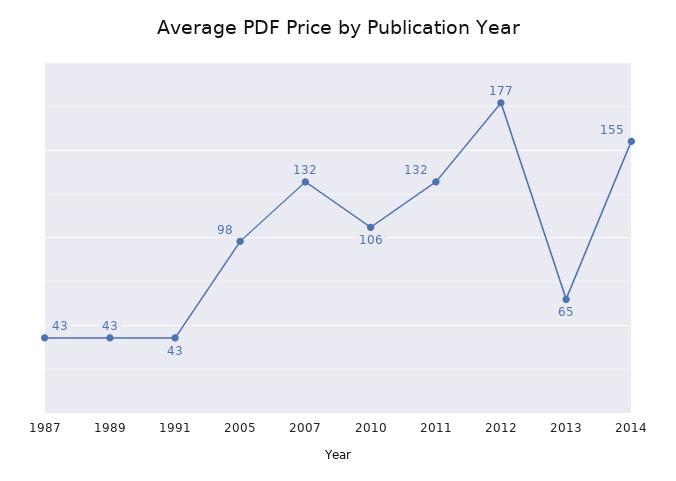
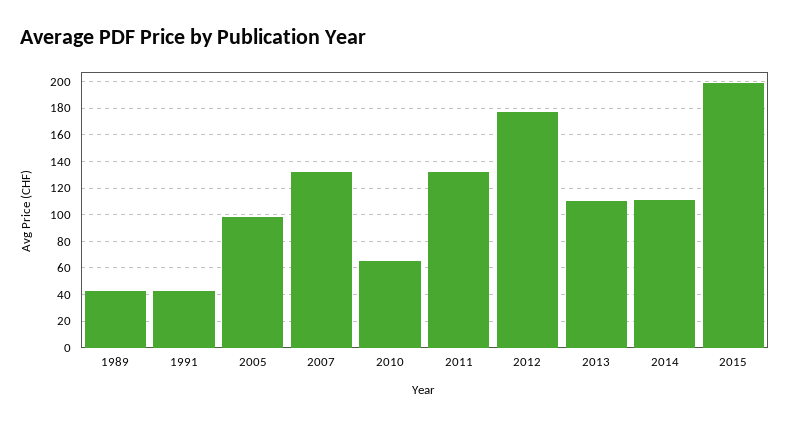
1987: 43 -> none
2010: 106 -> 65
2013: 65 -> 110
2014: 155 -> 110
2015: none -> 200

